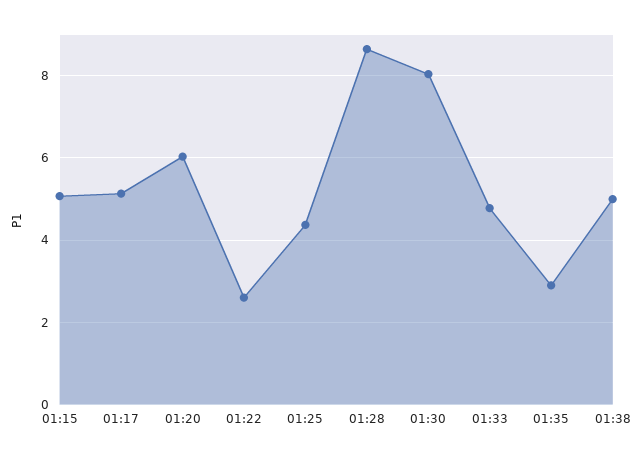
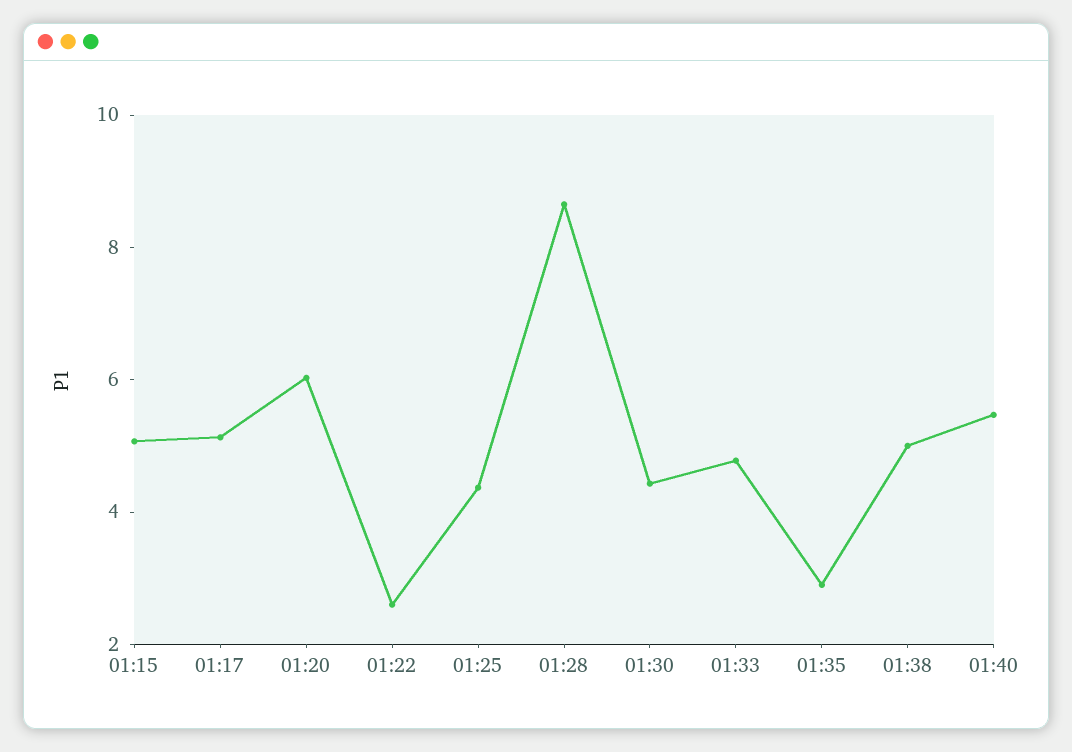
01:30: 8 -> 4.5
01:40: none -> 5.5

